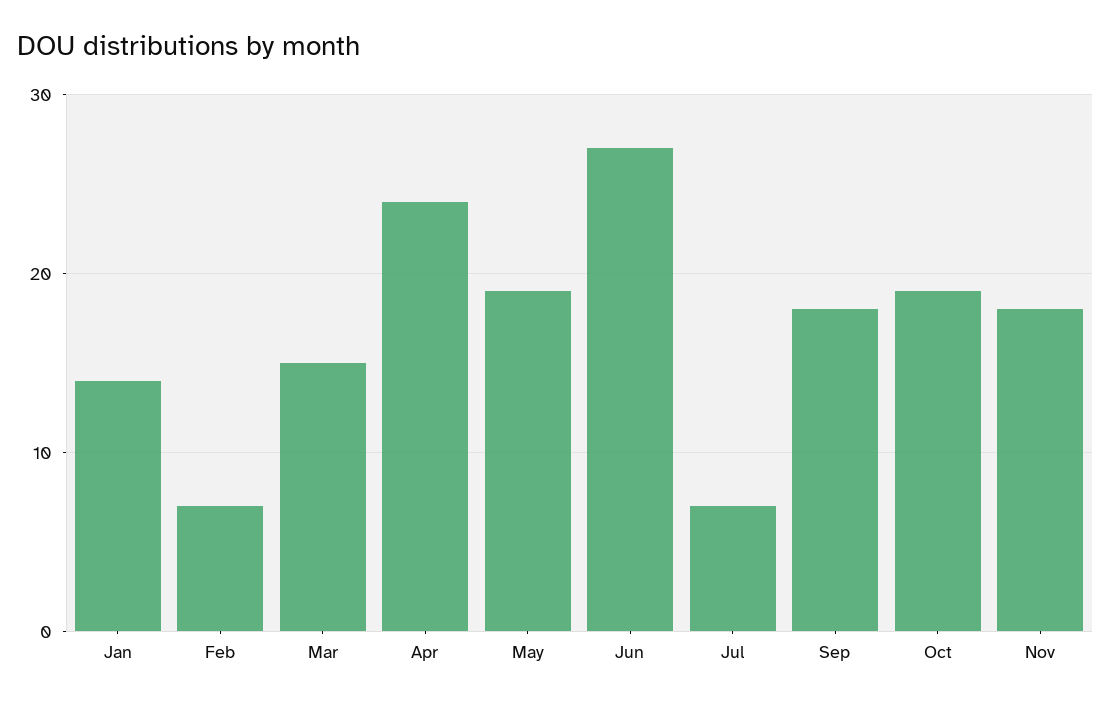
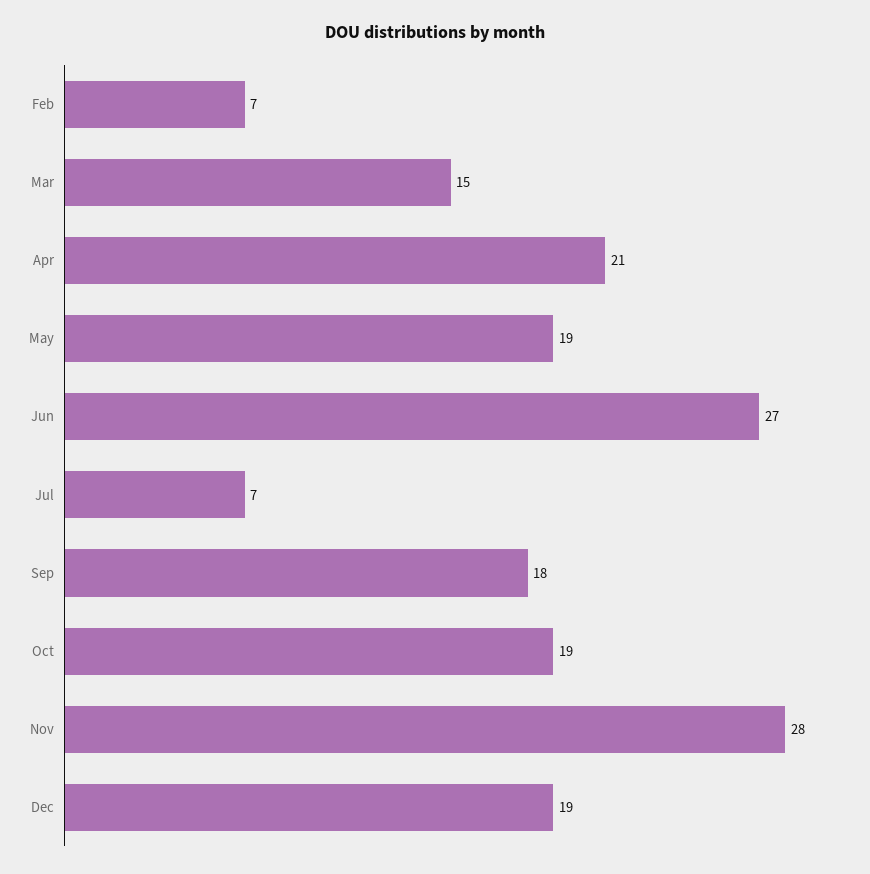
Jan: 14 -> none
Apr: 24 -> 21
Nov: 18 -> 28
Dec: none -> 19

